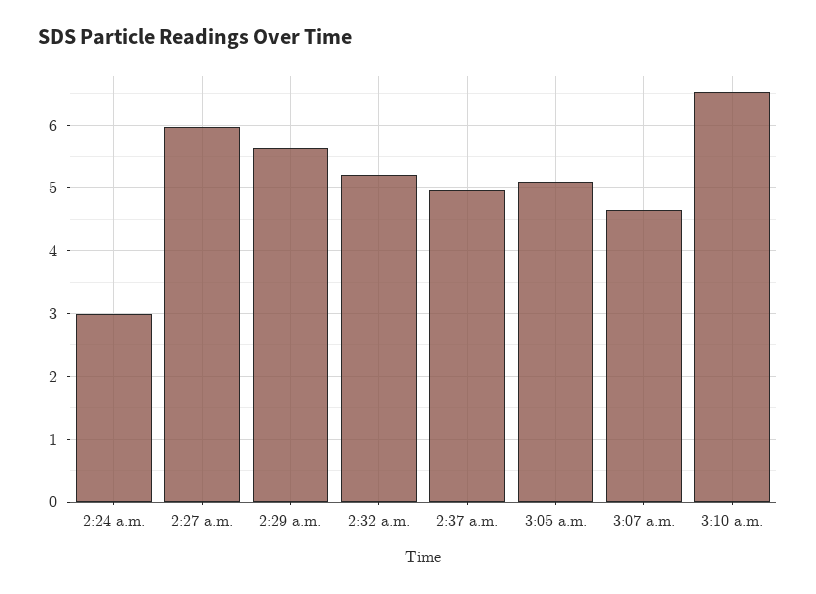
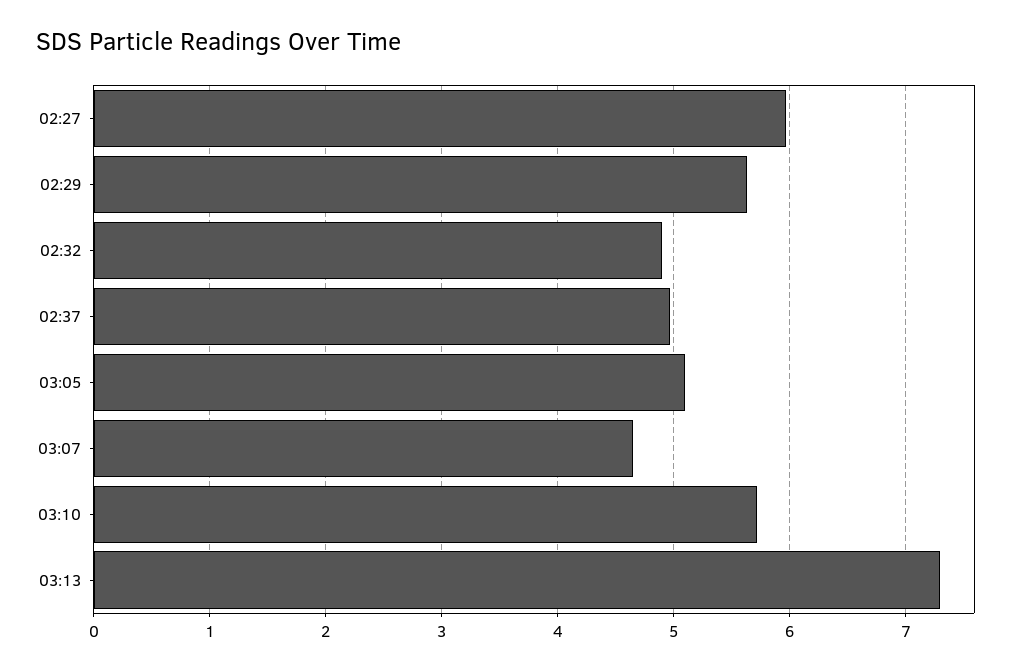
2:24 a.m.: 3 -> none
2:32 a.m.: 5.2 -> 4.9
3:10 a.m.: 6.5 -> 5.7
03:13: none -> 7.3

